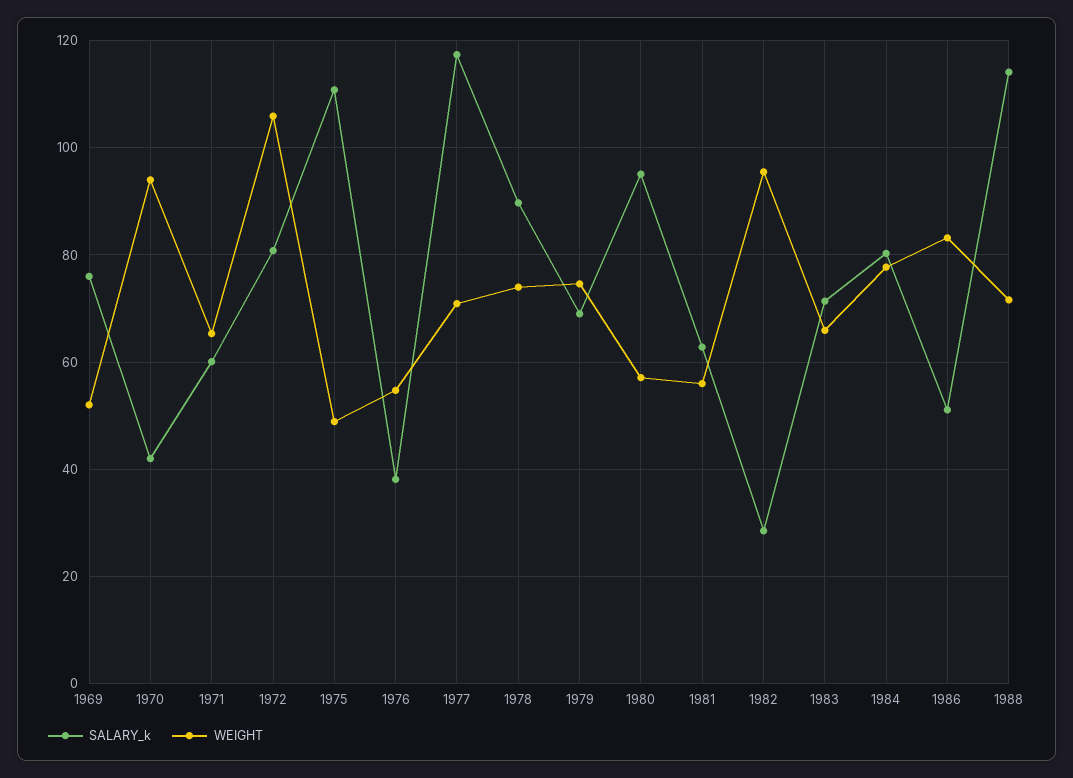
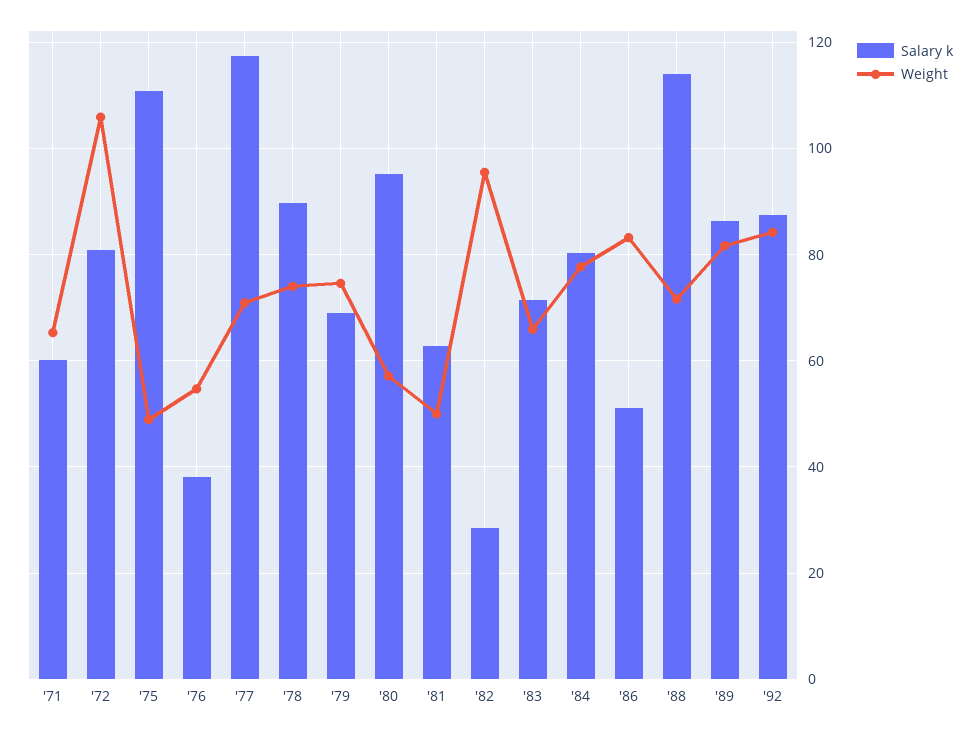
SALARY_k, 1969: 76 -> none
WEIGHT, 1969: 52 -> none
SALARY_k, 1970: 42 -> none
WEIGHT, 1970: 94 -> none
WEIGHT, 1981: 56 -> 50
SALARY_k, '89: none -> 86
WEIGHT, '89: none -> 82
SALARY_k, '92: none -> 88
WEIGHT, '92: none -> 84

